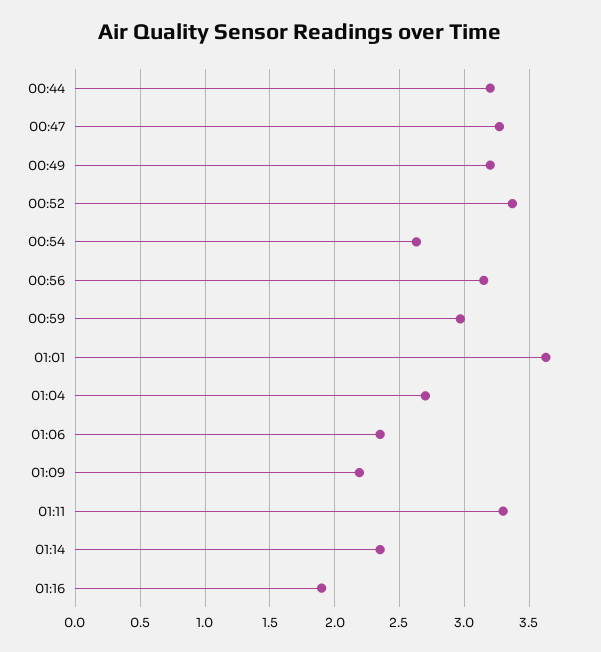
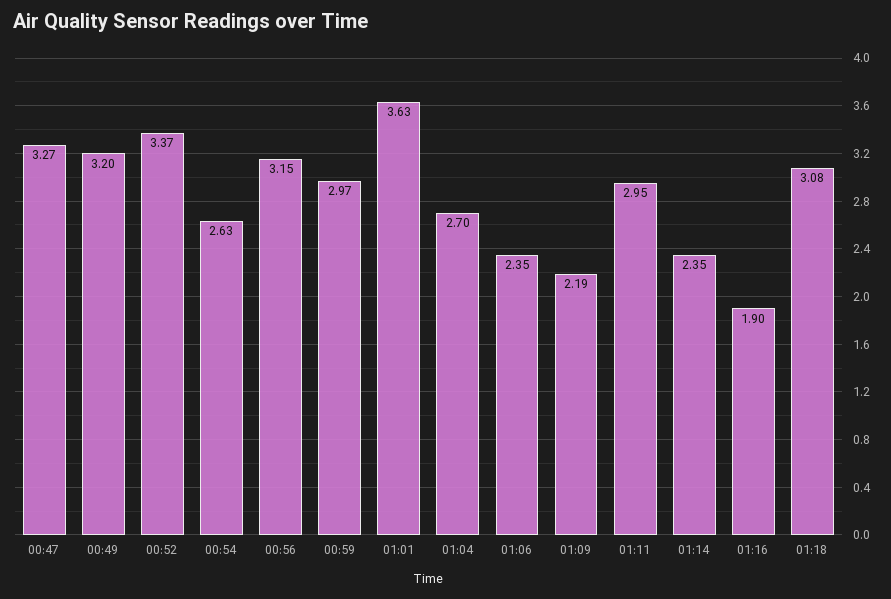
00:44: 3.2 -> none
01:11: 3.3 -> 2.95
01:18: none -> 3.08

